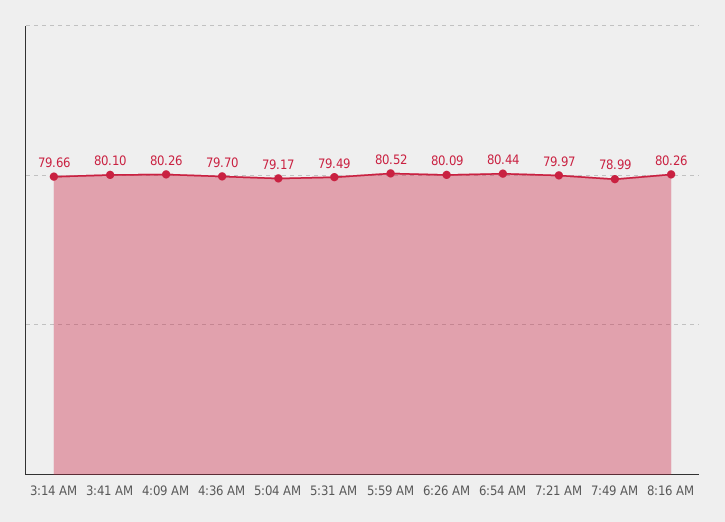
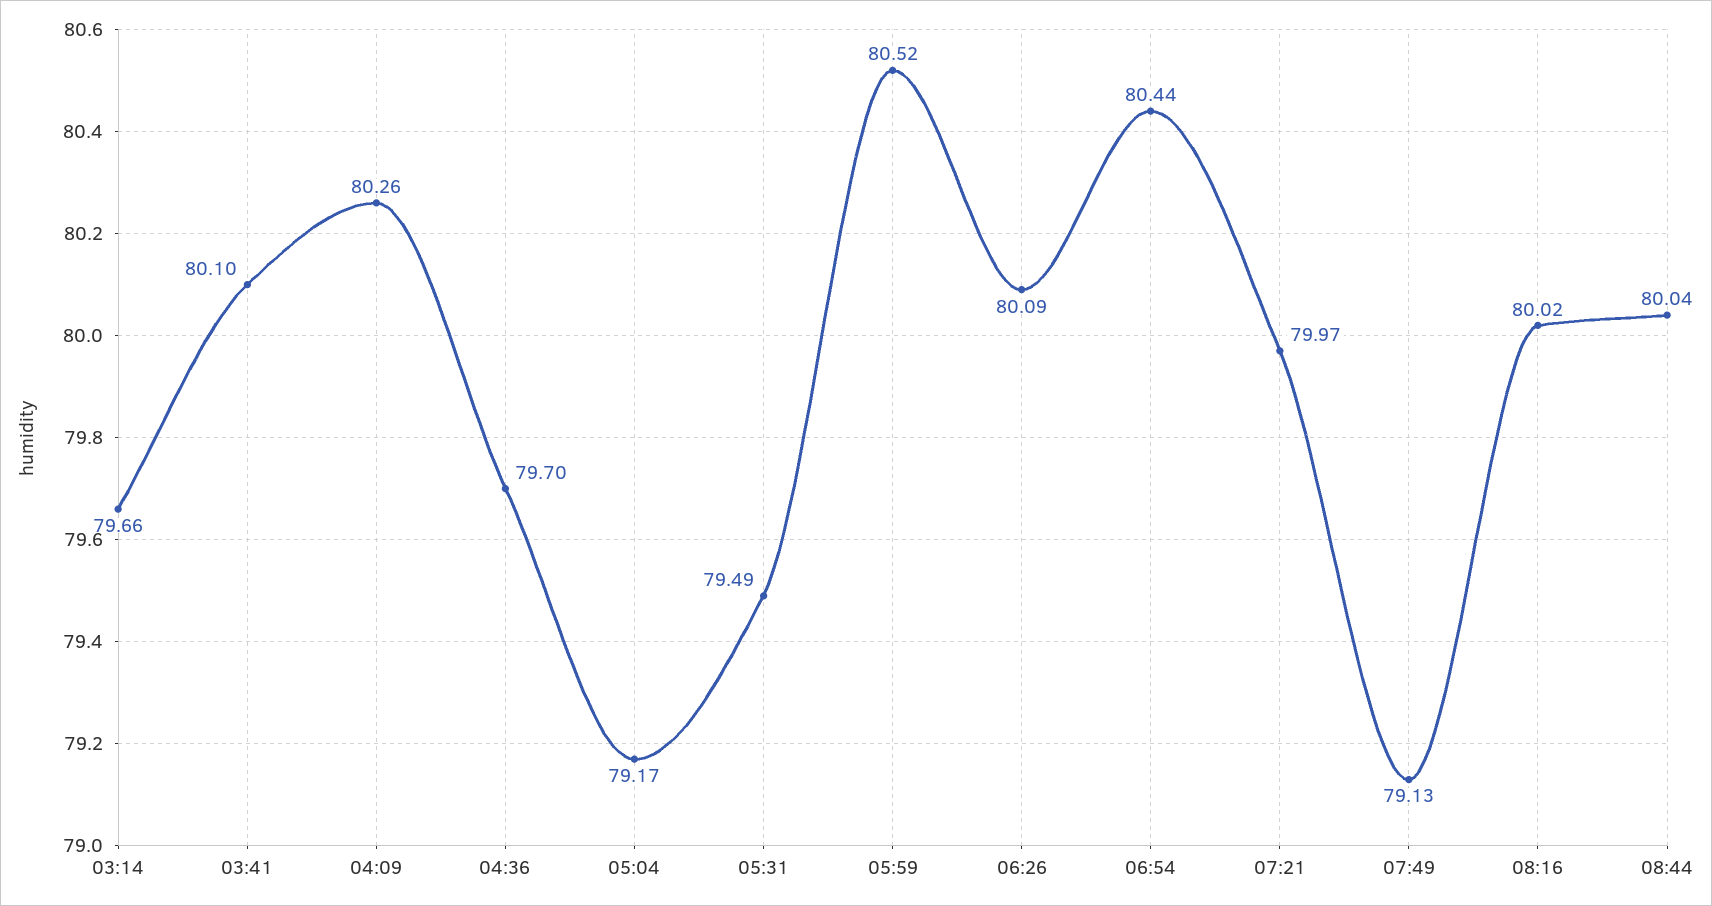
7:49 AM: 78.99 -> 79.13
8:16 AM: 80.26 -> 80.02
08:44: none -> 80.04

